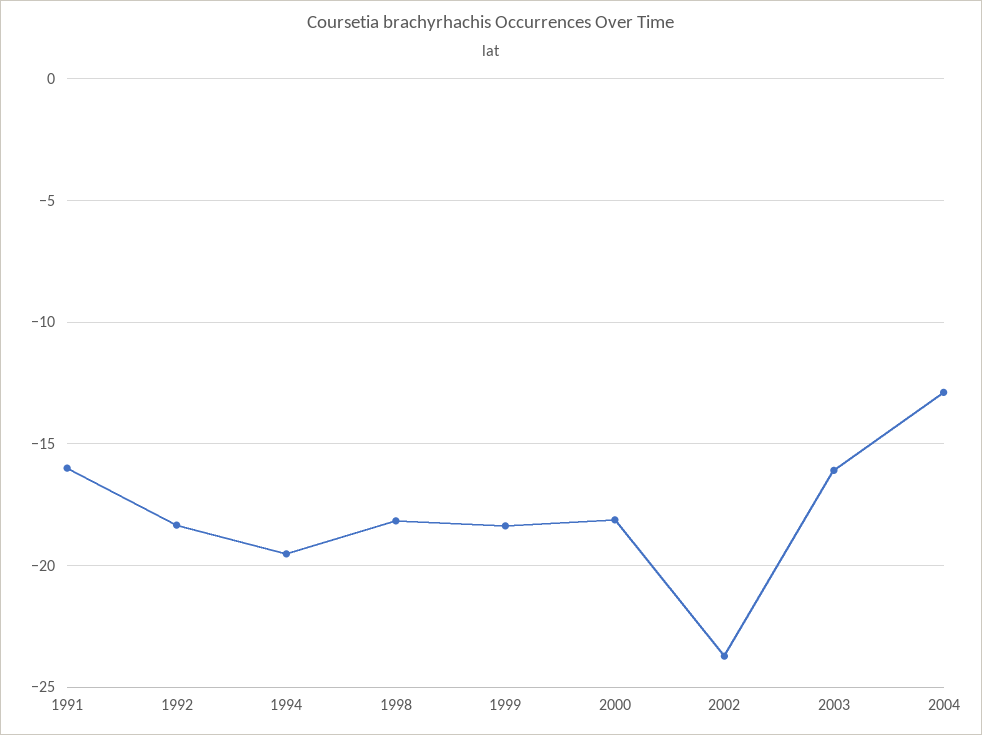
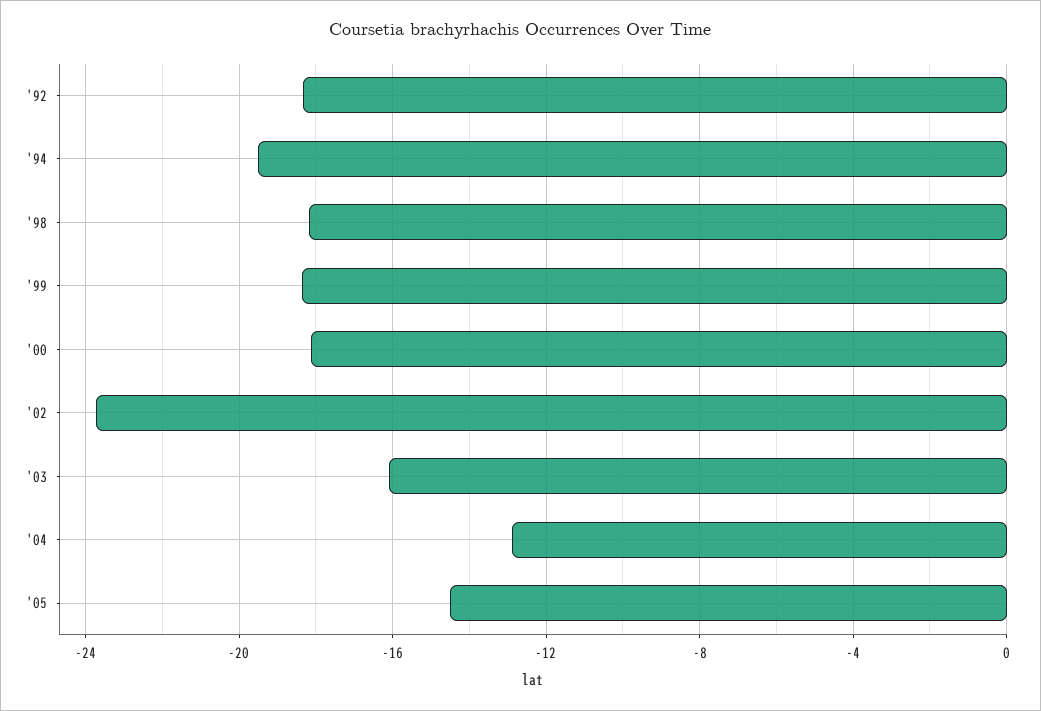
1991: -16 -> none
'05: none -> -14.5

